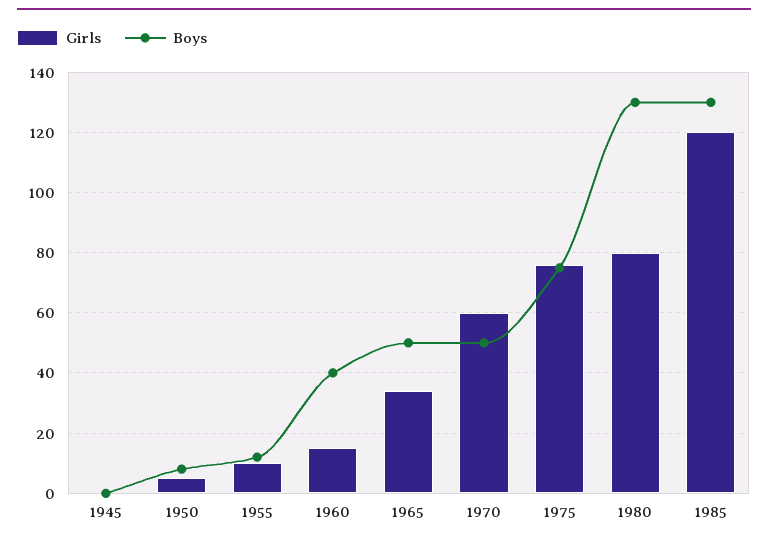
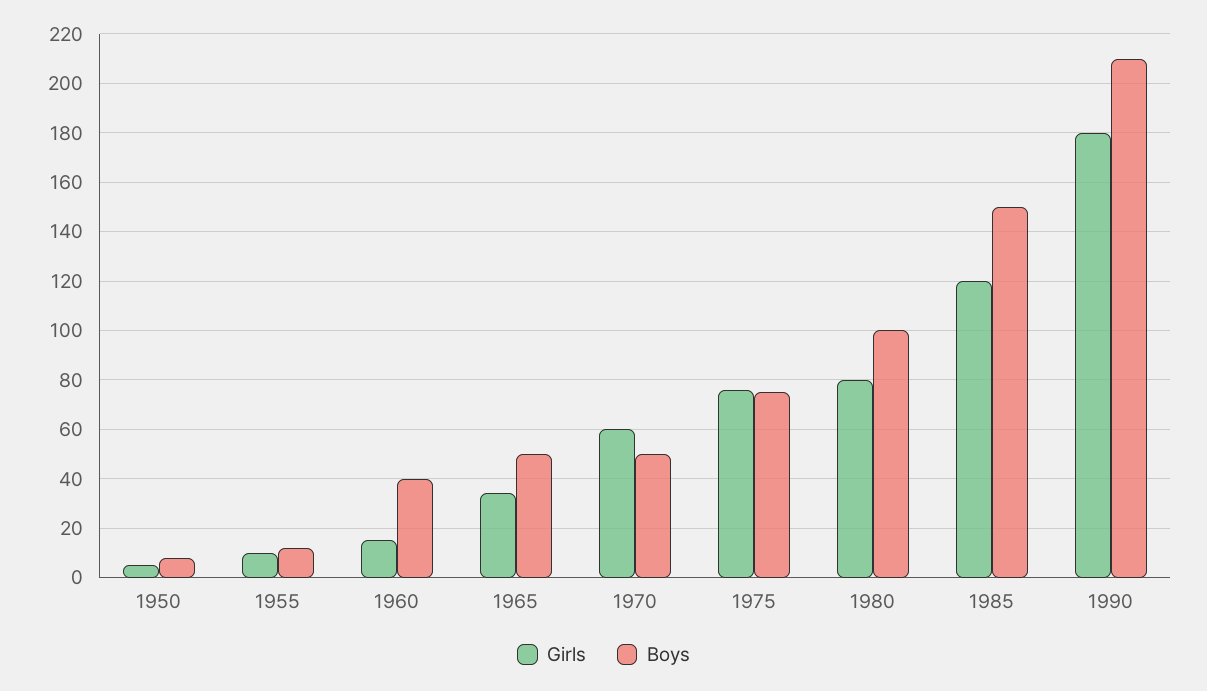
Girls, 1945: 0 -> none
Boys, 1945: 0 -> none
Boys, 1980: 130 -> 100
Boys, 1985: 130 -> 150
Girls, 1990: none -> 180
Boys, 1990: none -> 210

